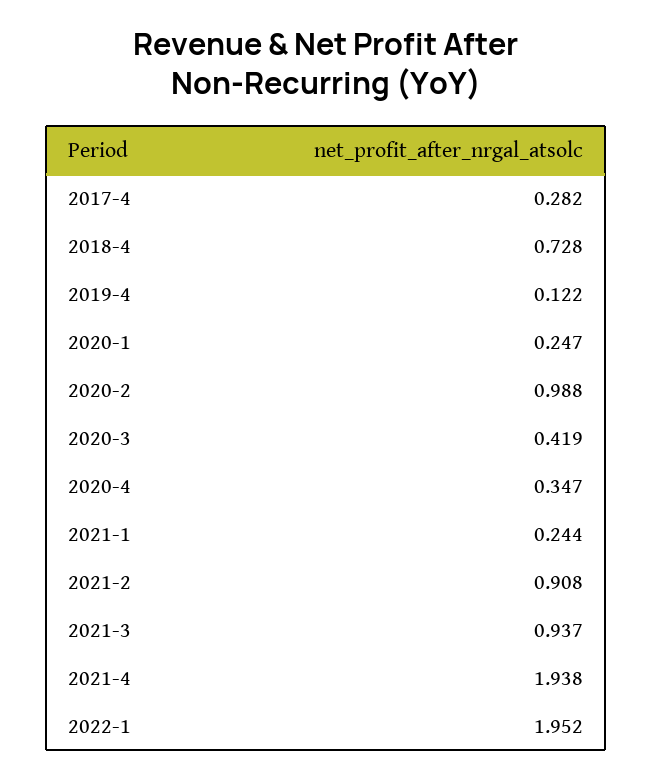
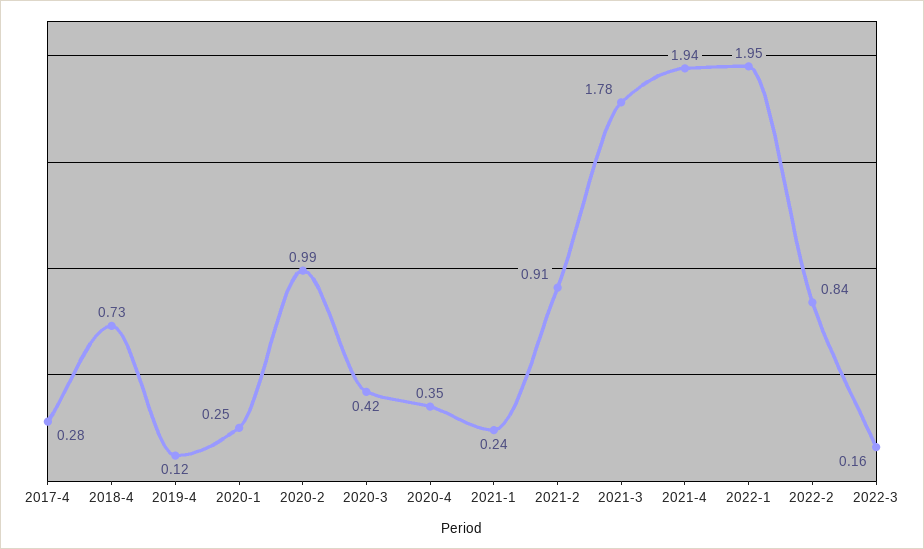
2021-3: 0.937 -> 1.78
2022-2: none -> 0.84
2022-3: none -> 0.16

